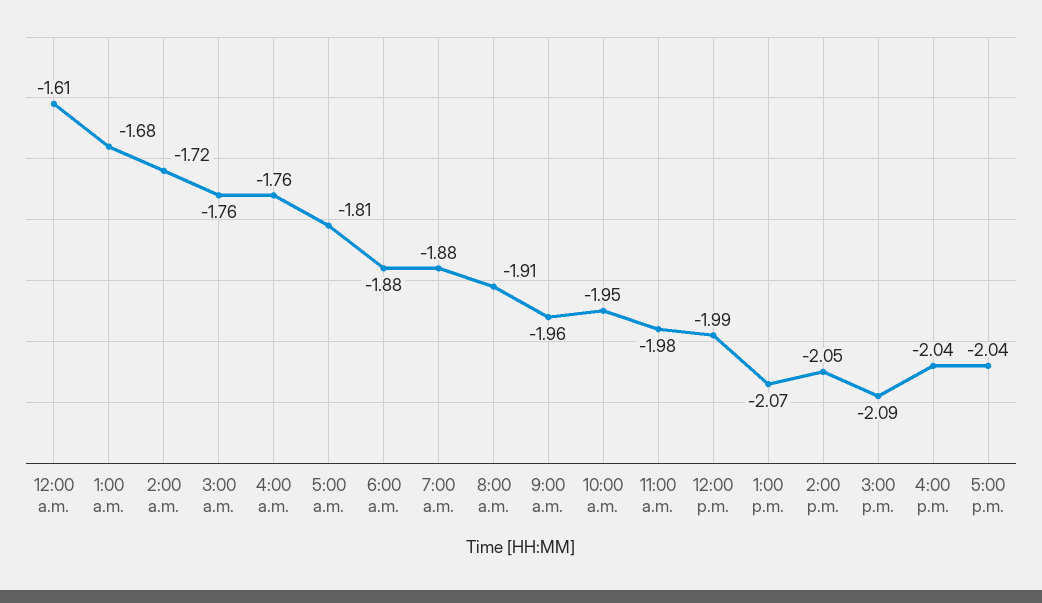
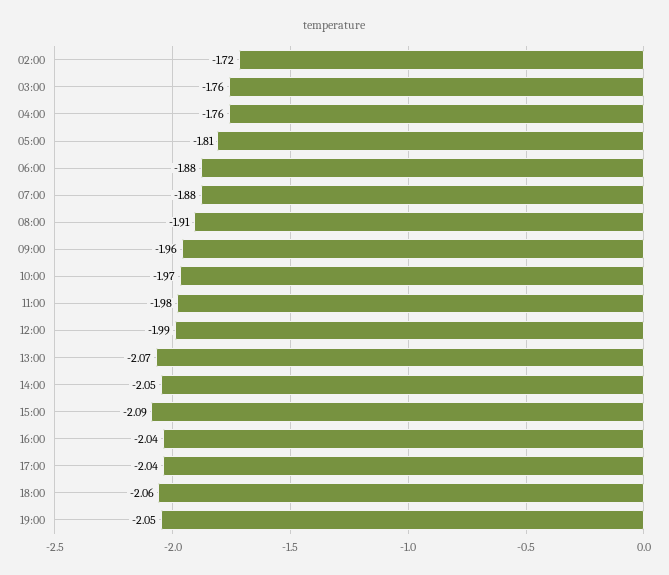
12:00 a.m.: -1.61 -> none
1:00 a.m.: -1.68 -> none
10:00 a.m.: -1.95 -> -1.97
18:00: none -> -2.06
19:00: none -> -2.05

